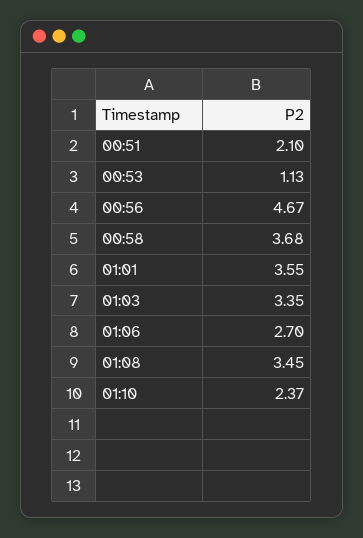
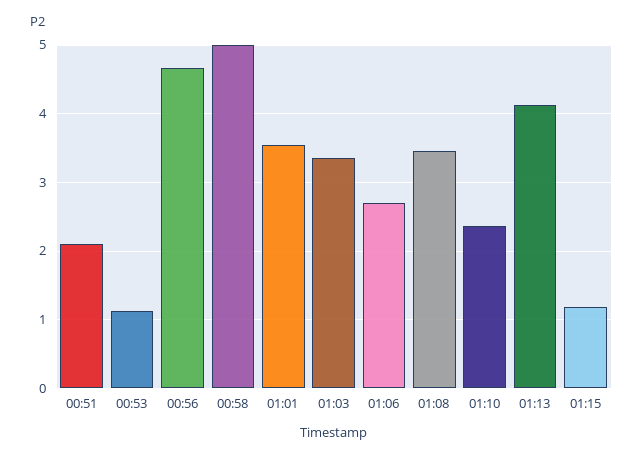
00:58: 3.68 -> 5
01:13: none -> 4.1
01:15: none -> 1.2

